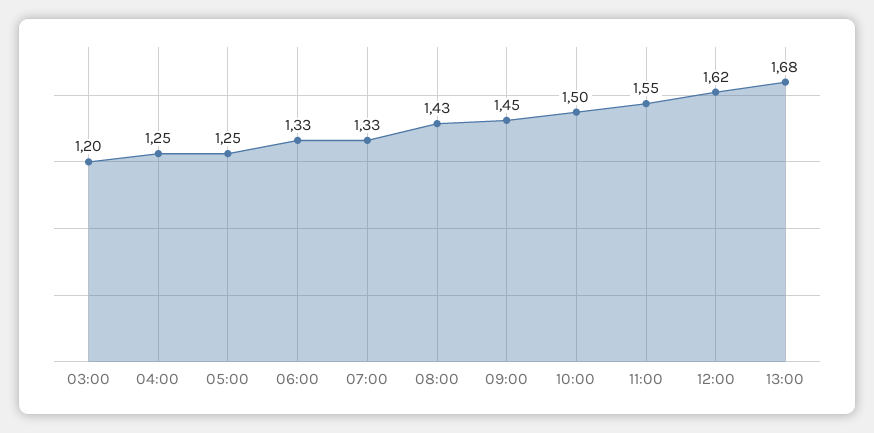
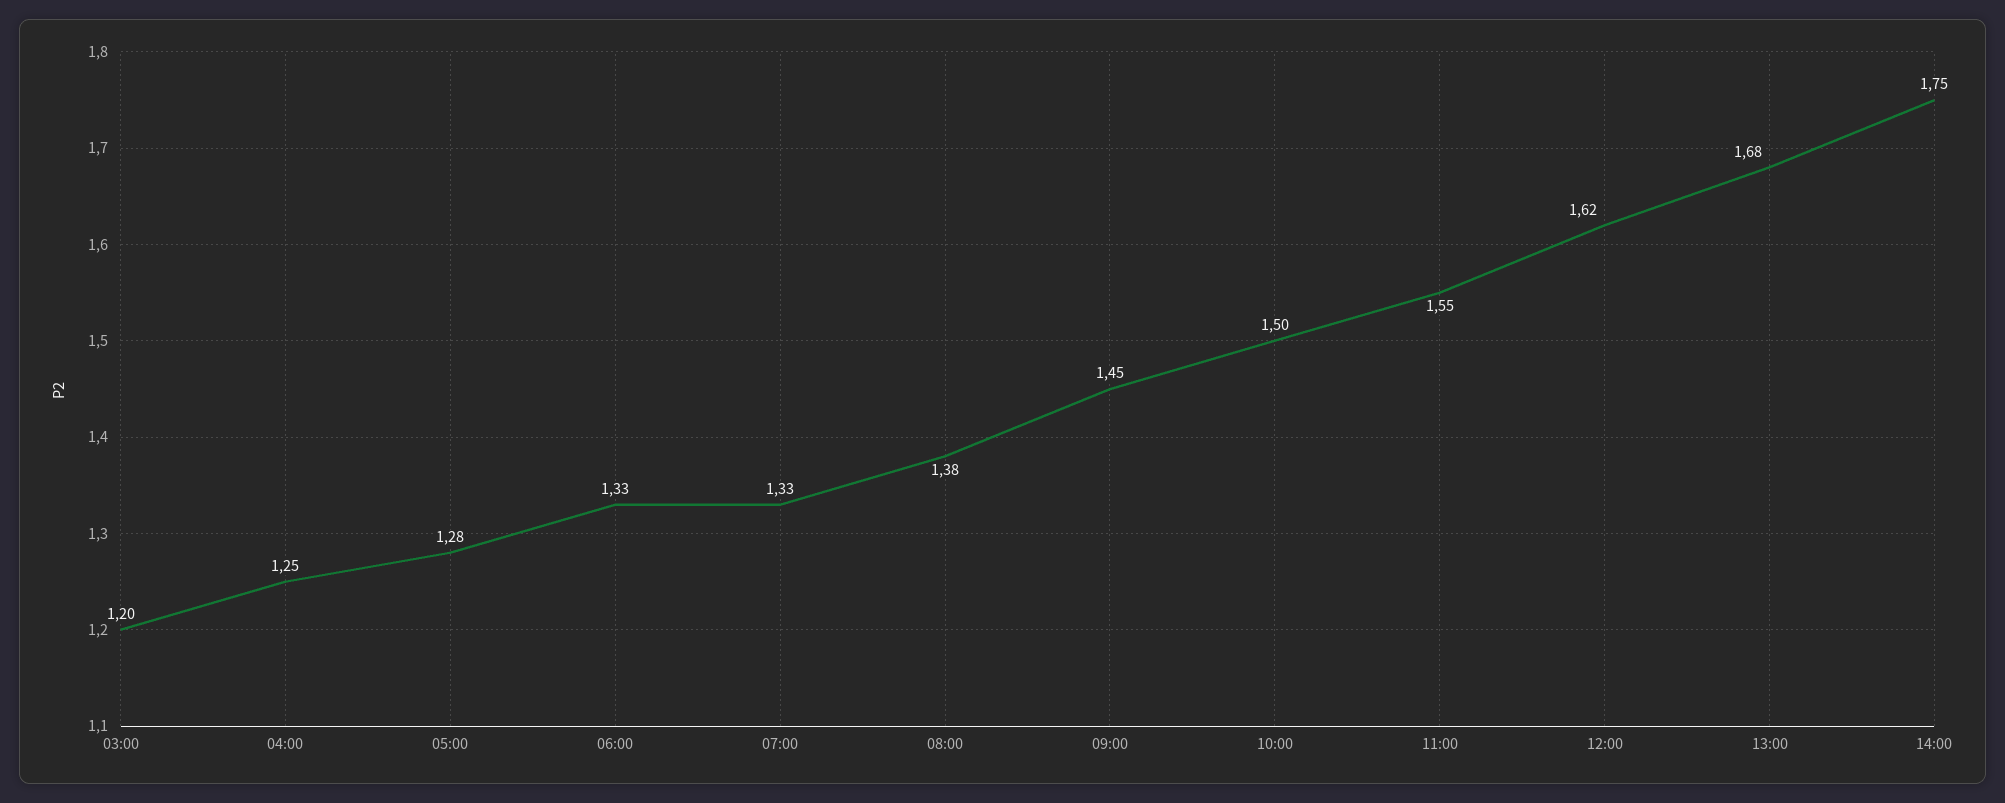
05:00: 1.25 -> 1.28
08:00: 1.43 -> 1.38
14:00: none -> 1.75

